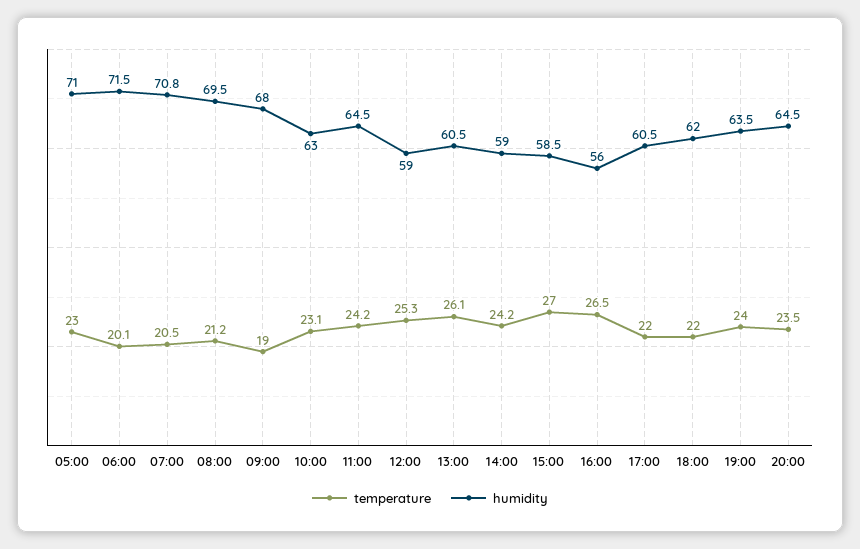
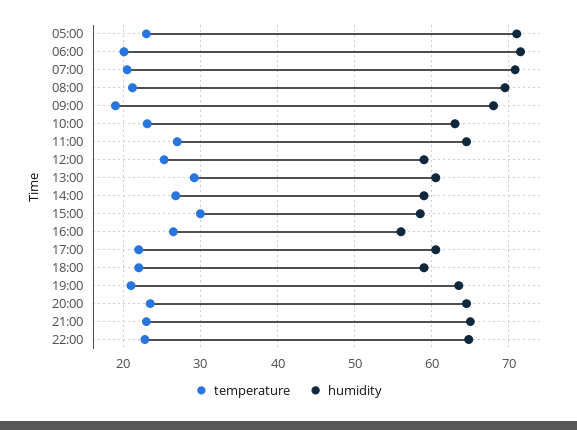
temperature, 11:00: 24.2 -> 27
temperature, 13:00: 26.1 -> 29
temperature, 14:00: 24.2 -> 27
temperature, 15:00: 27 -> 30
humidity, 18:00: 62 -> 59
temperature, 19:00: 24 -> 21
temperature, 21:00: none -> 23
humidity, 21:00: none -> 65
temperature, 22:00: none -> 23
humidity, 22:00: none -> 65

